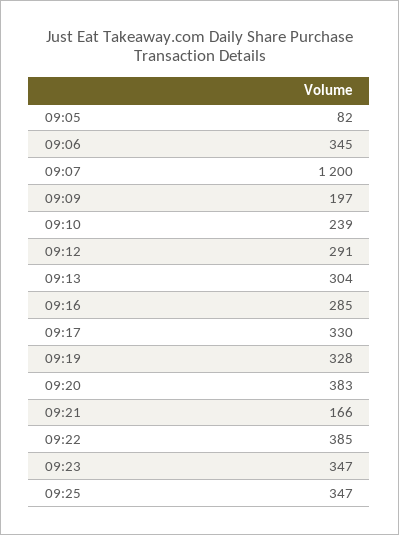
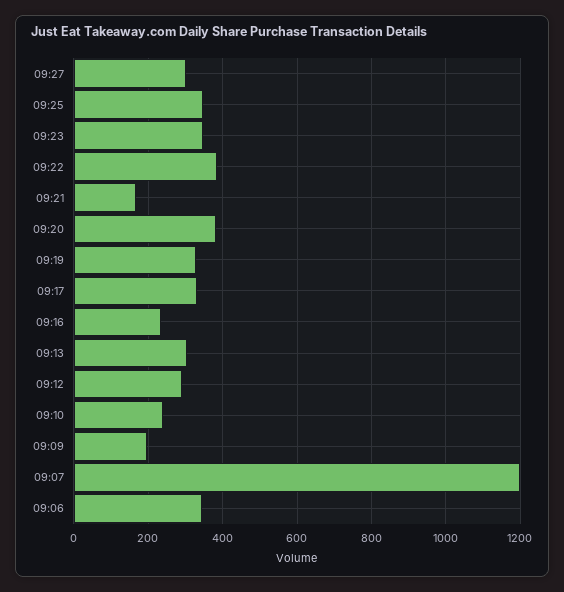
09:05: 82 -> none
09:16: 285 -> 240
09:27: none -> 300

